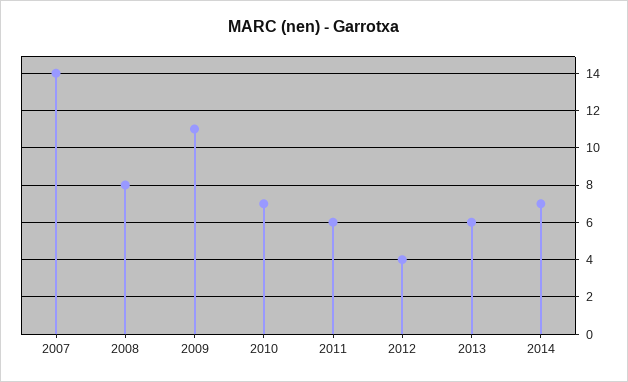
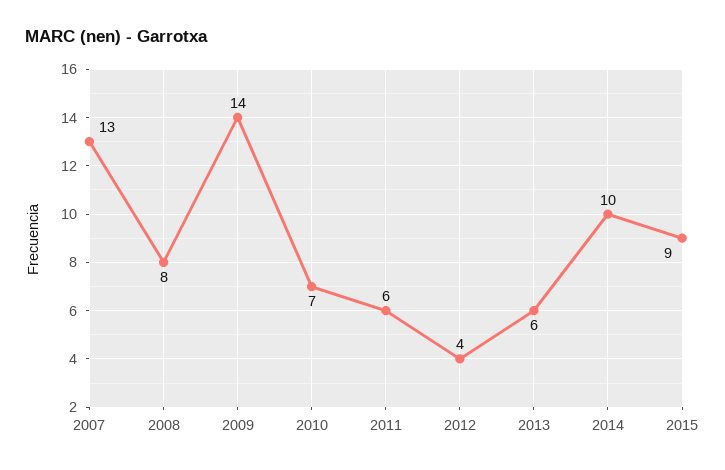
2007: 14 -> 13
2009: 11 -> 14
2014: 7 -> 10
2015: none -> 9

